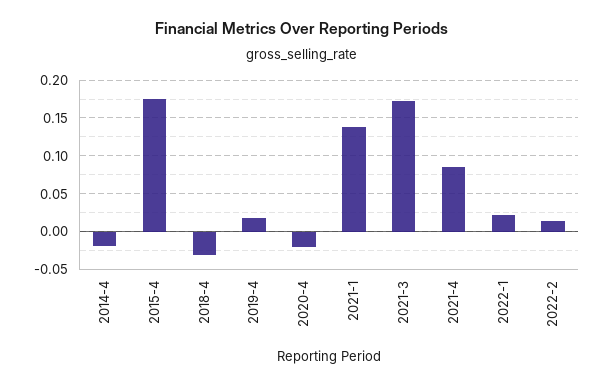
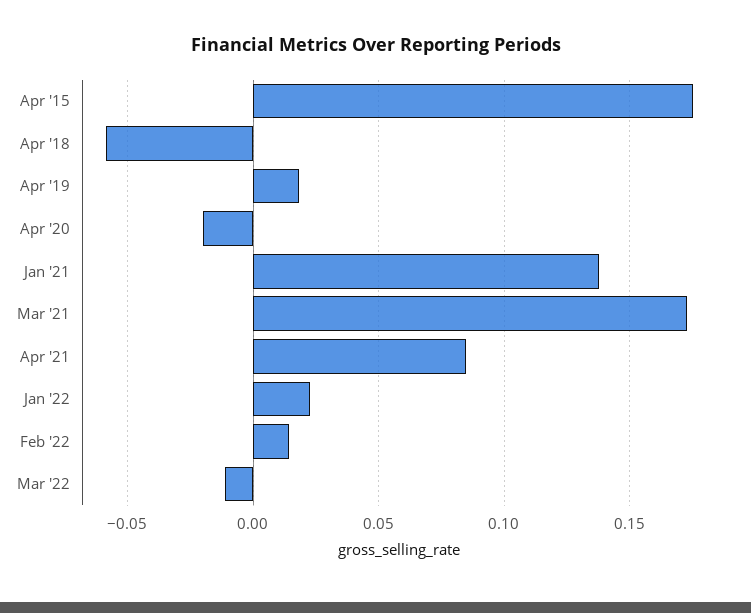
2014-4: -0.02 -> none
2018-4: -0.03 -> -0.06
Mar '22: none -> -0.01

